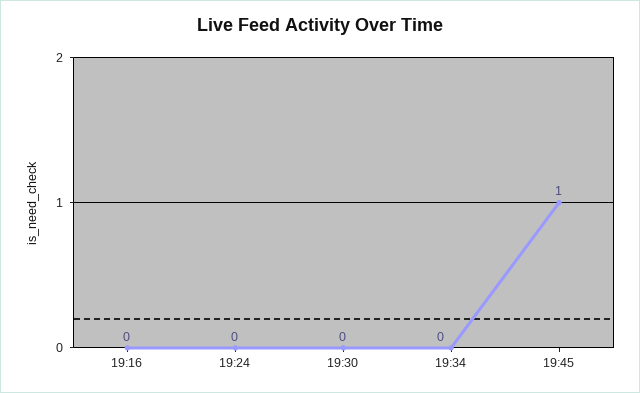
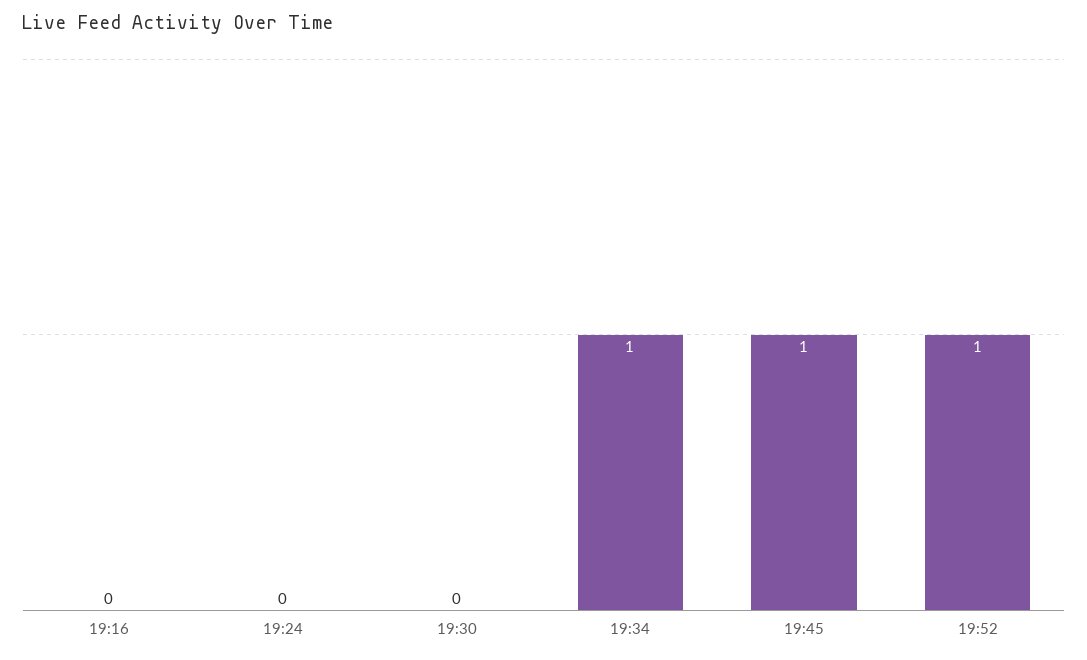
19:34: 0 -> 1
19:52: none -> 1

